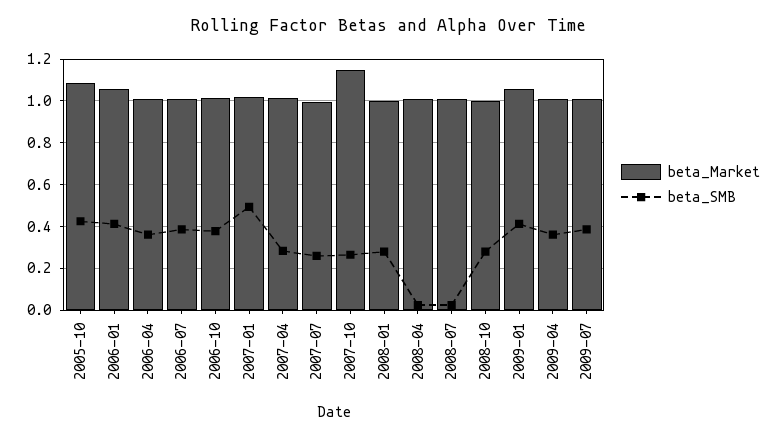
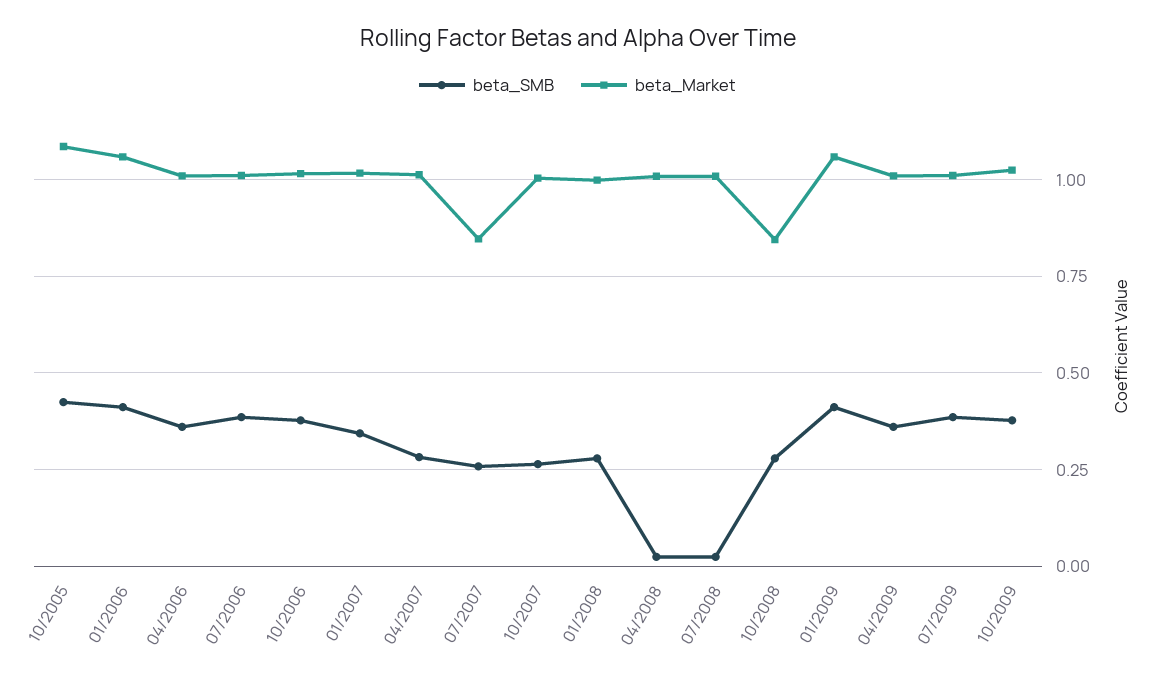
beta_SMB, 2007-01: 0.5 -> 0.35
beta_Market, 2007-07: 1 -> 0.85
beta_Market, 2007-10: 1.15 -> 1
beta_Market, 2008-10: 1 -> 0.85
beta_SMB, 10/2009: none -> 0.375
beta_Market, 10/2009: none -> 1.025

